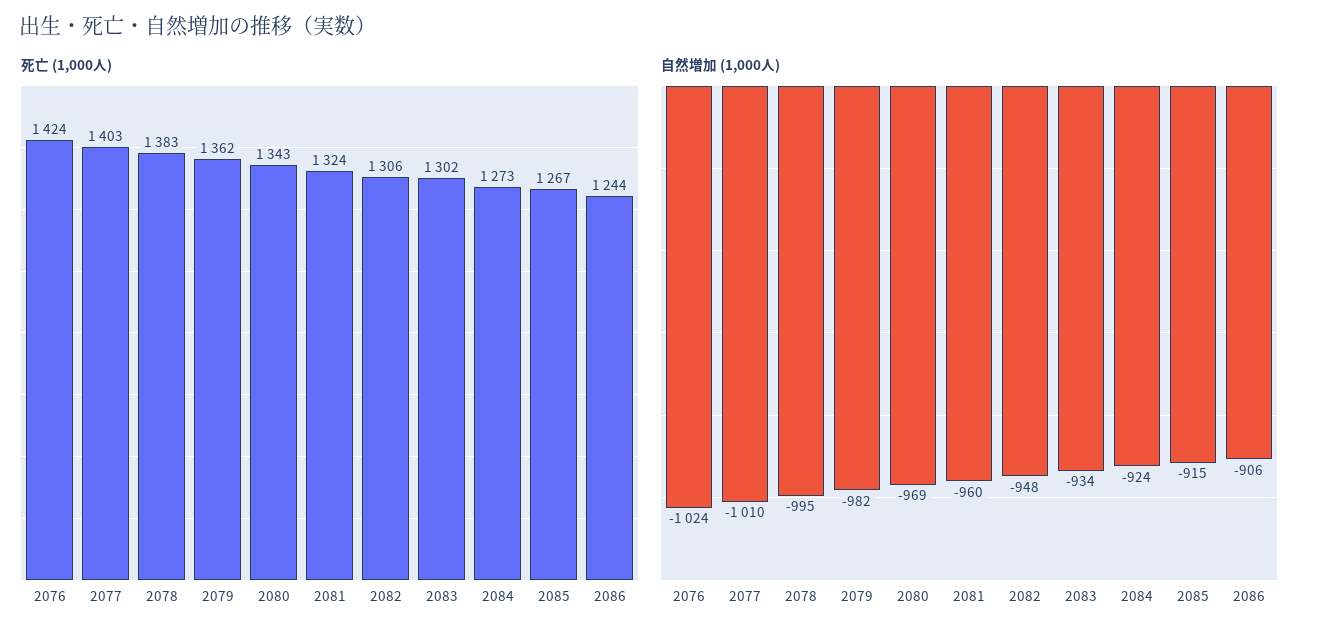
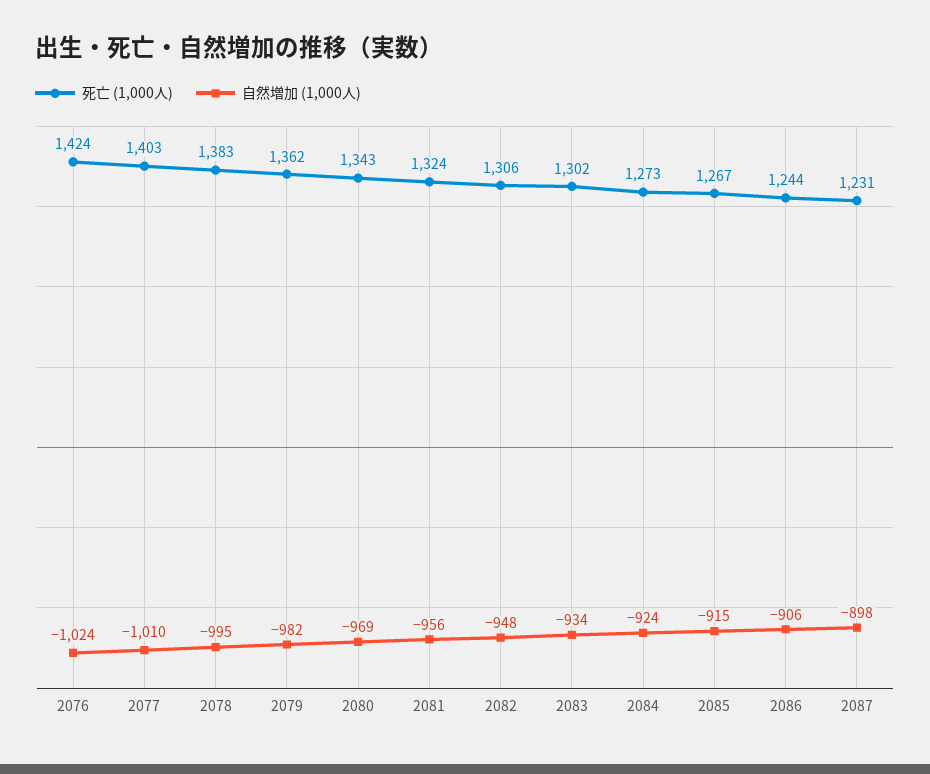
自然増加 (1,000人), 2081: -960 -> -956
死亡 (1,000人), 2087: none -> 1231
自然増加 (1,000人), 2087: none -> -898

